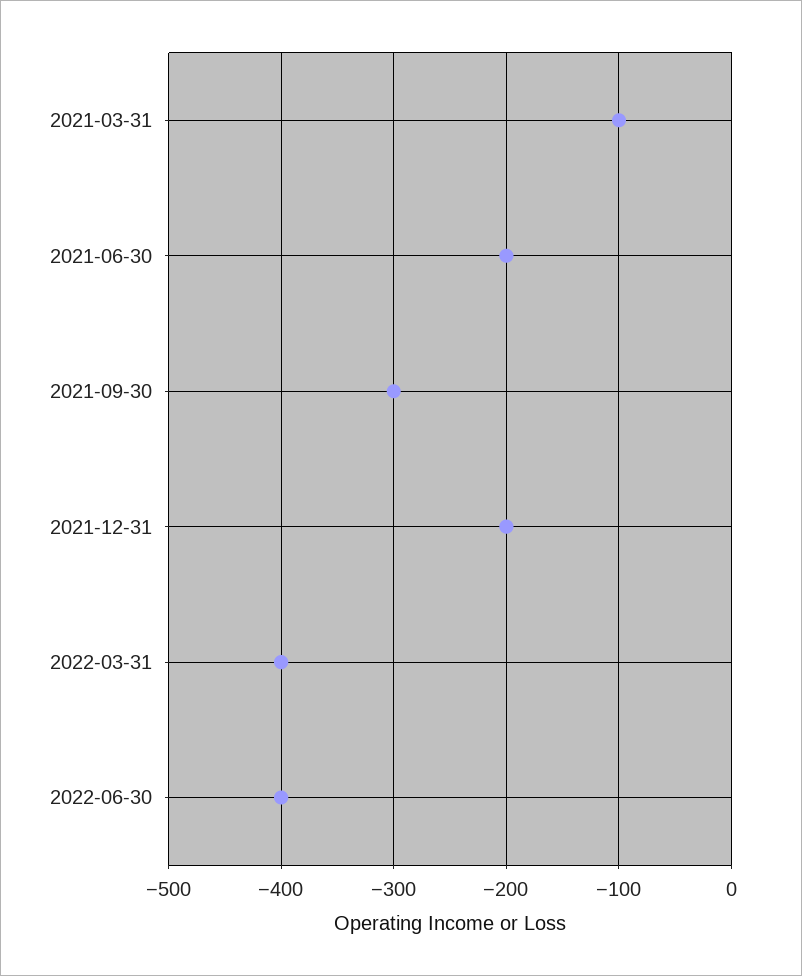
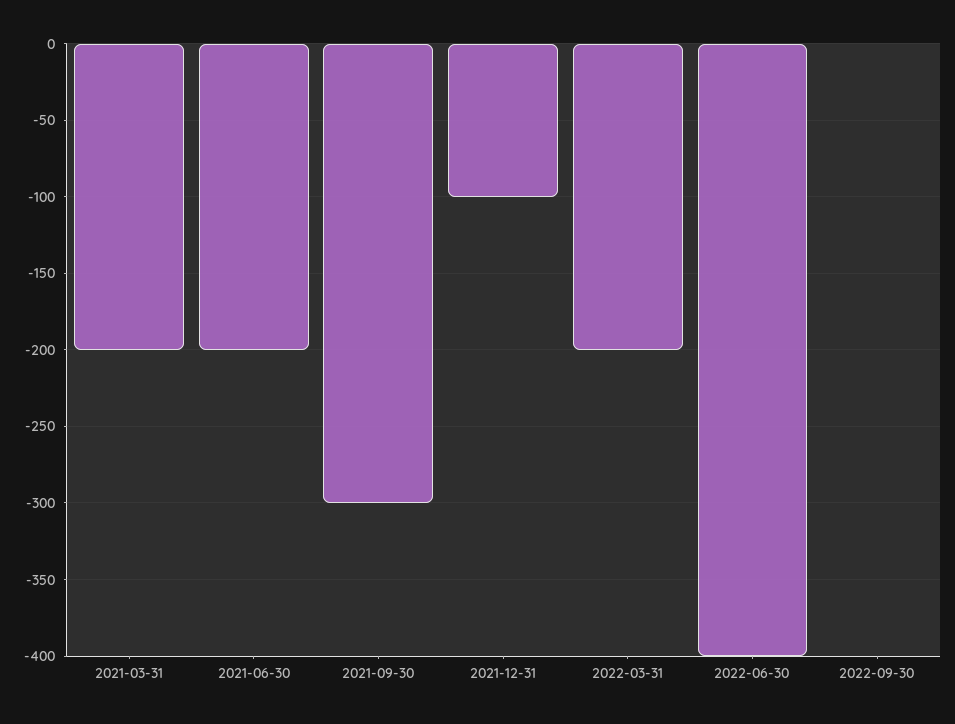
2021-03-31: -100 -> -200
2021-12-31: -200 -> -100
2022-03-31: -400 -> -200
2022-09-30: none -> 0

